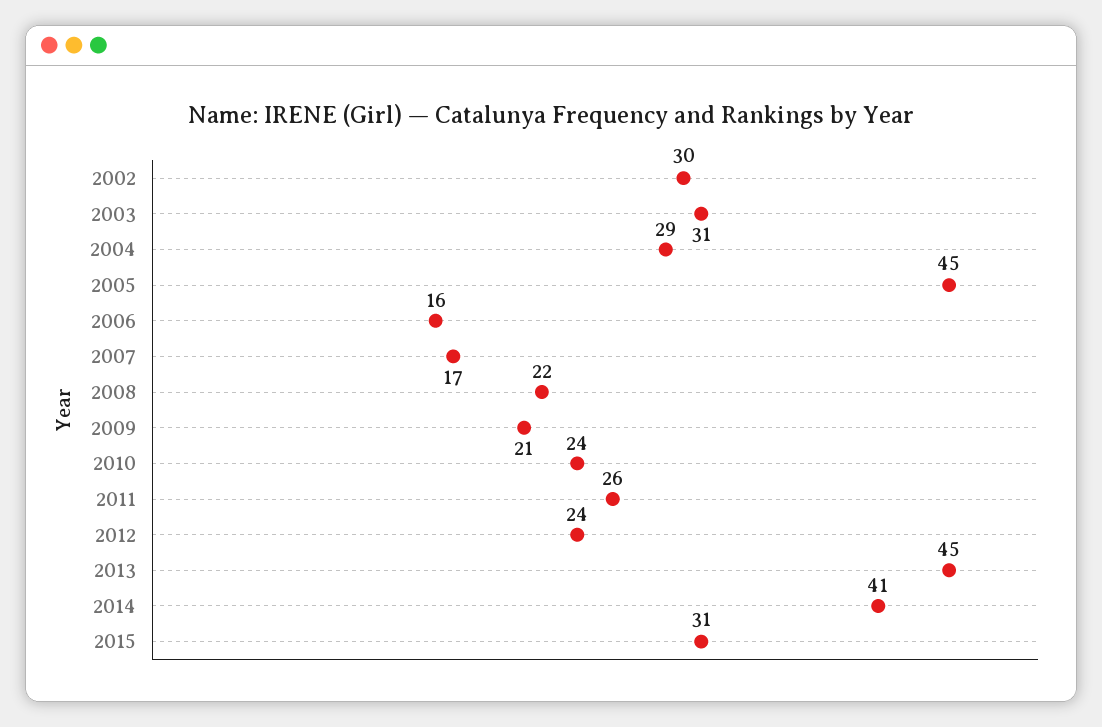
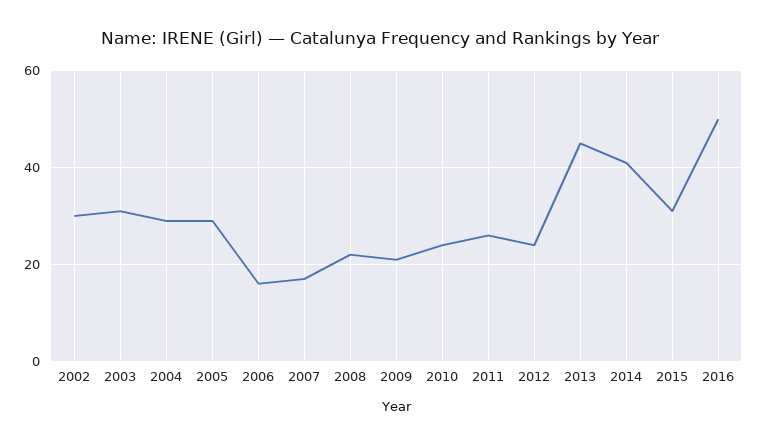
2005: 45 -> 30
2016: none -> 50

